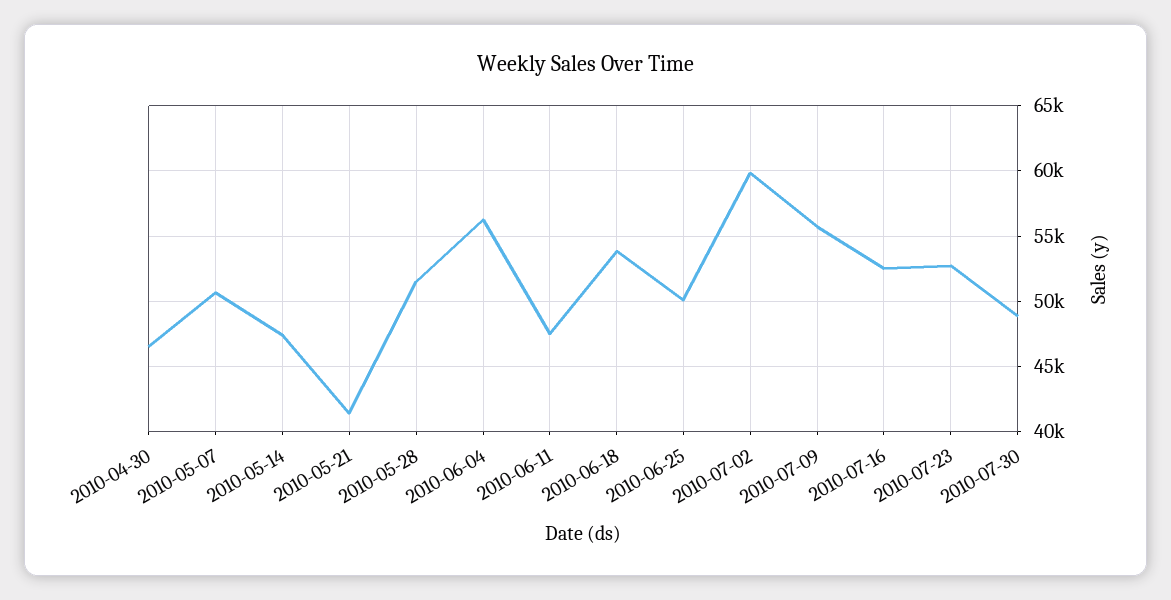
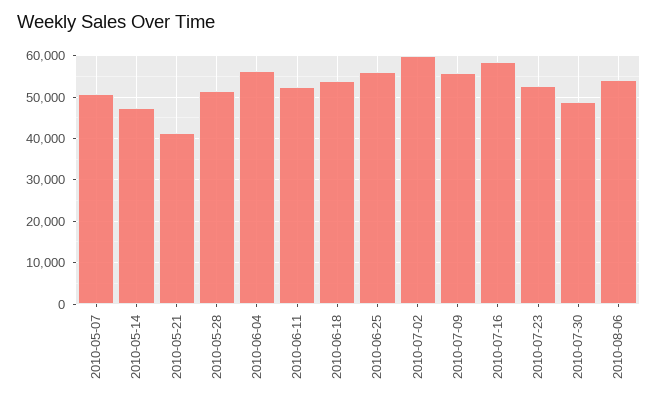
2010-04-30: 46500 -> none
2010-06-11: 47500 -> 52000
2010-06-25: 50000 -> 56000
2010-07-16: 52500 -> 58000
2010-08-06: none -> 54000

